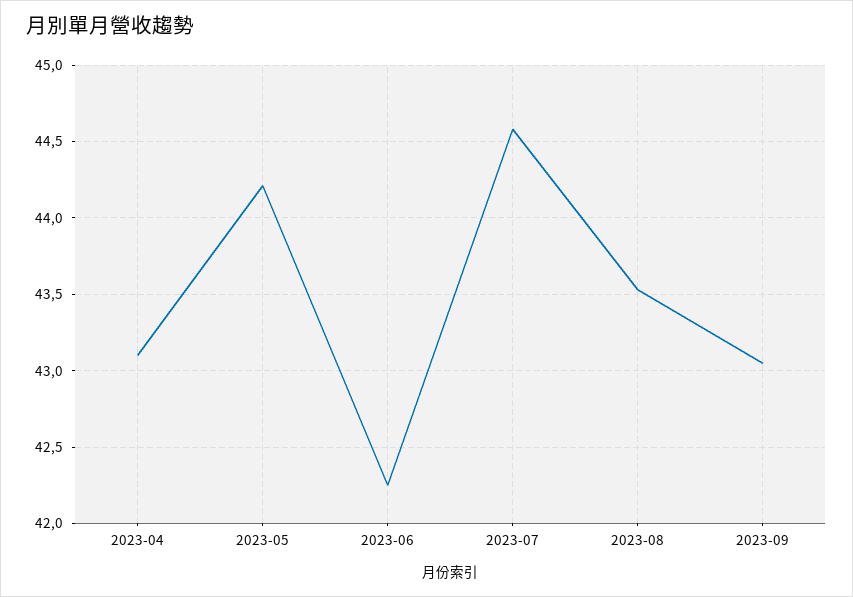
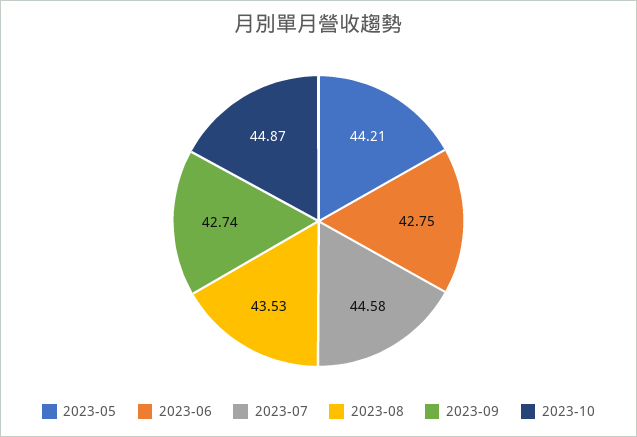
2023-04: 43.1 -> none
2023-06: 42.25 -> 42.75
2023-09: 43.05 -> 42.74
2023-10: none -> 44.87

